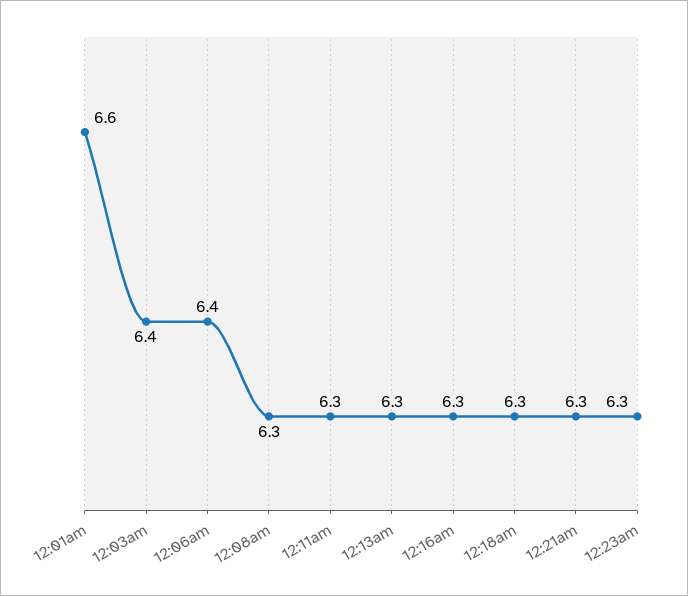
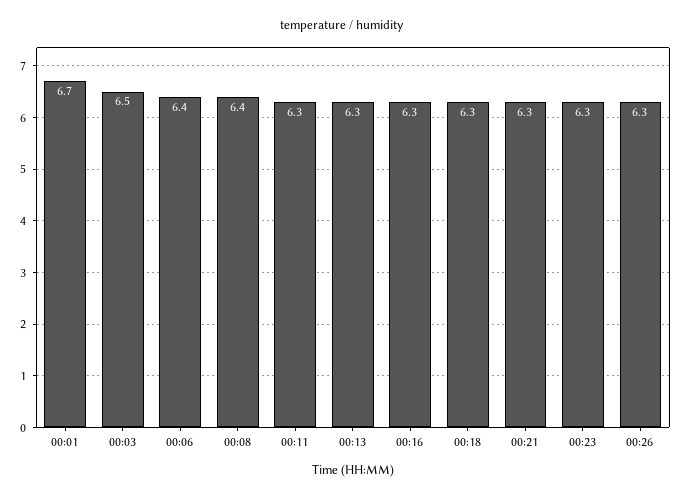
12:01am: 6.6 -> 6.7
12:03am: 6.4 -> 6.5
12:08am: 6.3 -> 6.4
00:26: none -> 6.3

